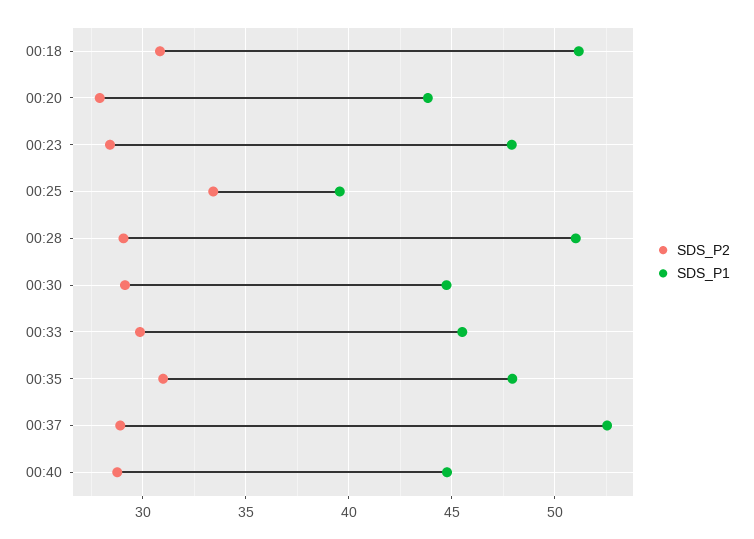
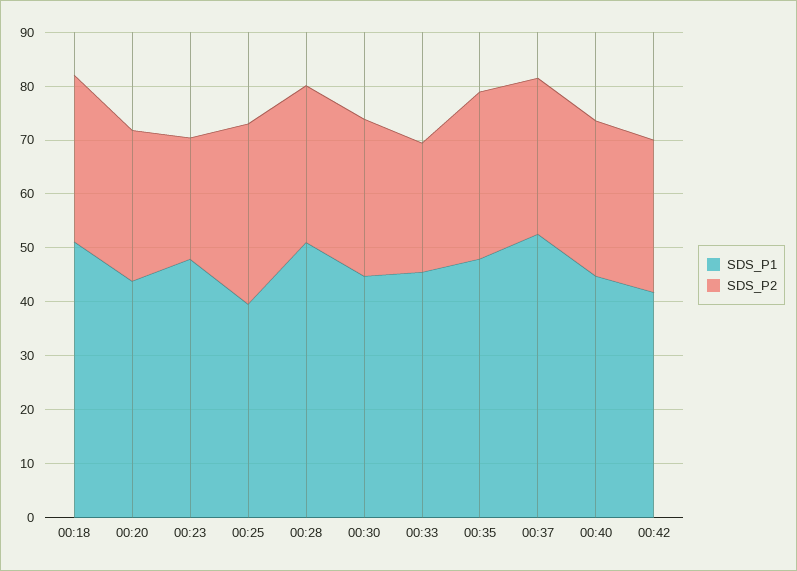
SDS_P2, 00:23: 28.5 -> 22
SDS_P2, 00:33: 30 -> 24
SDS_P1, 00:42: none -> 42
SDS_P2, 00:42: none -> 28

